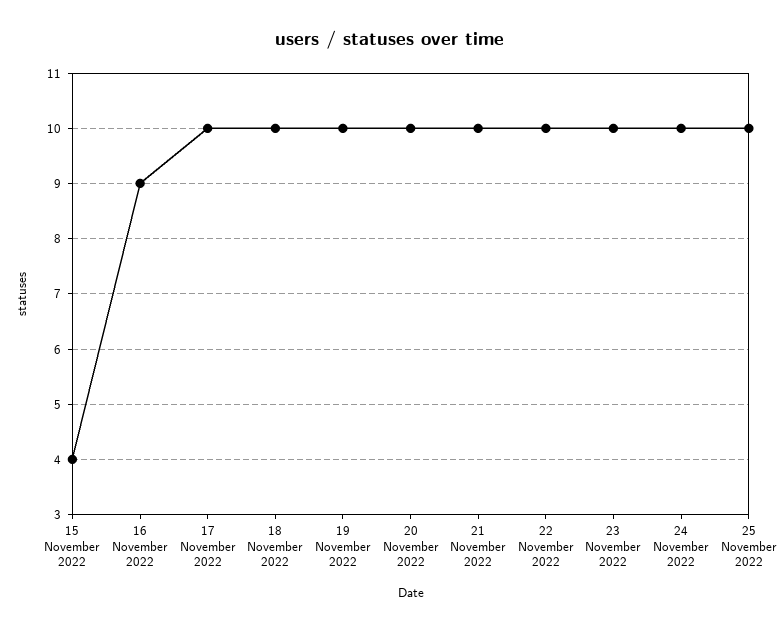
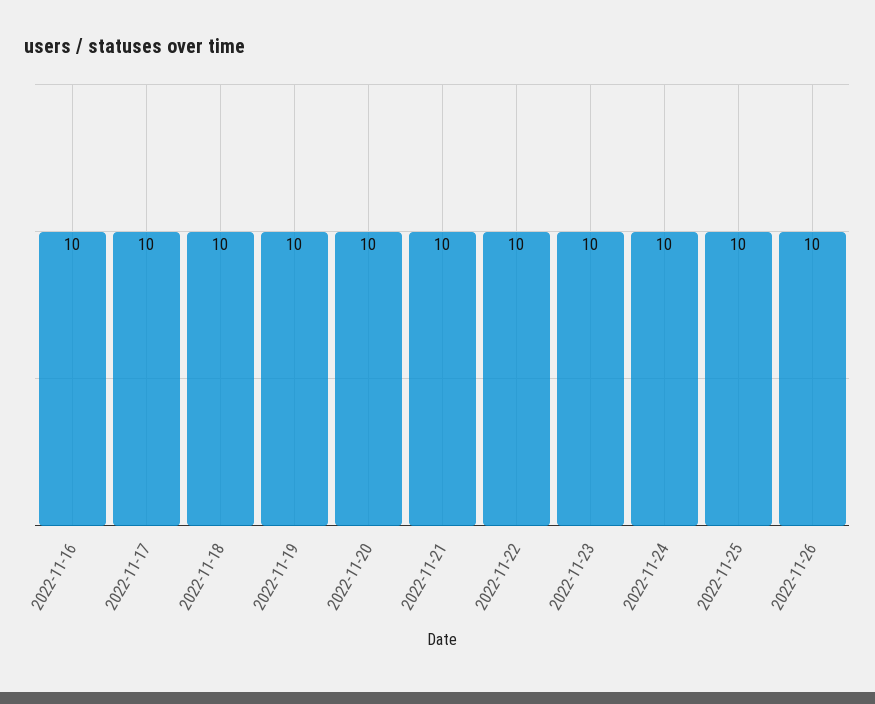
15 November 2022: 4 -> none
16 November 2022: 9 -> 10
2022-11-26: none -> 10

